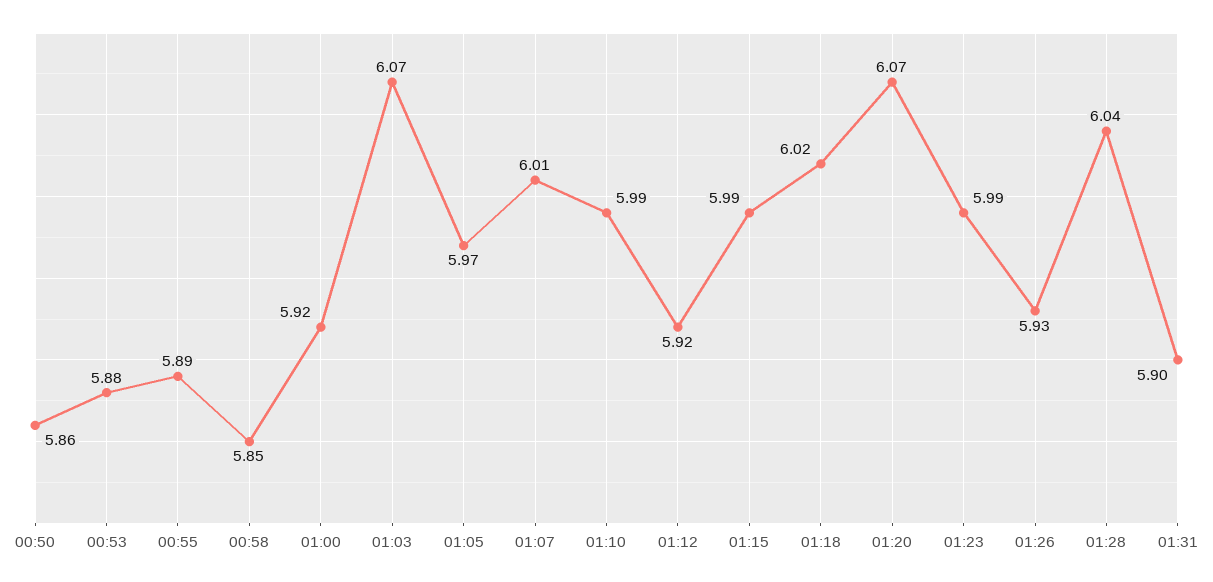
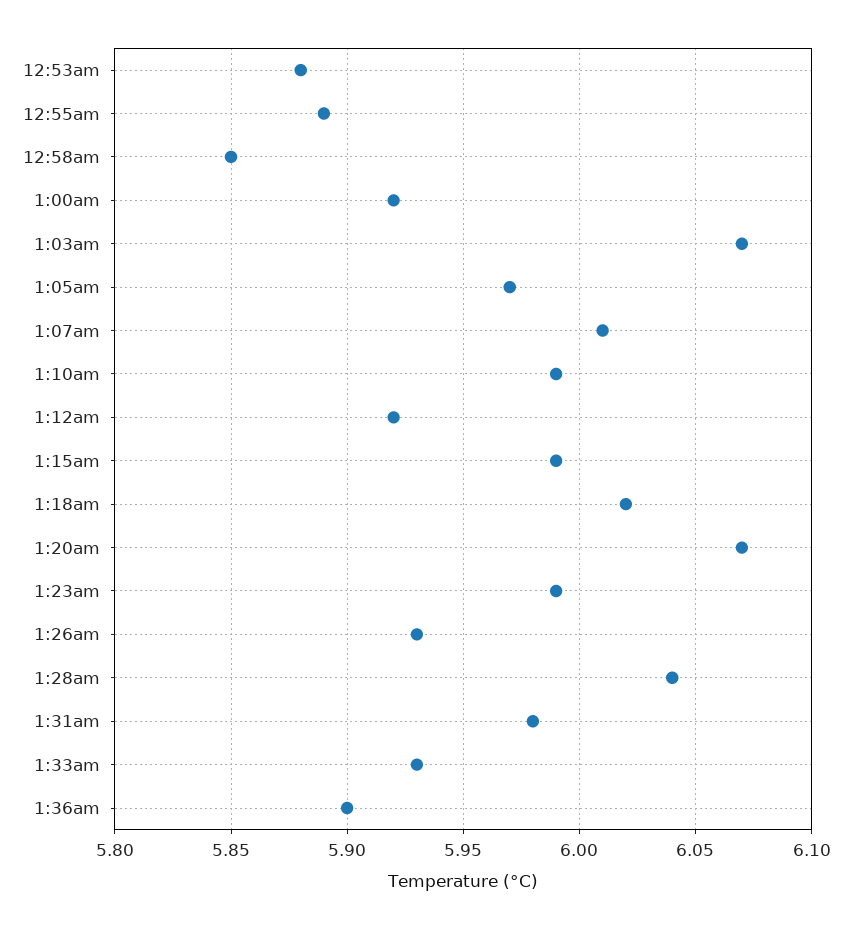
00:50: 5.86 -> none
01:31: 5.9 -> 5.98
1:33am: none -> 5.93
1:36am: none -> 5.9

